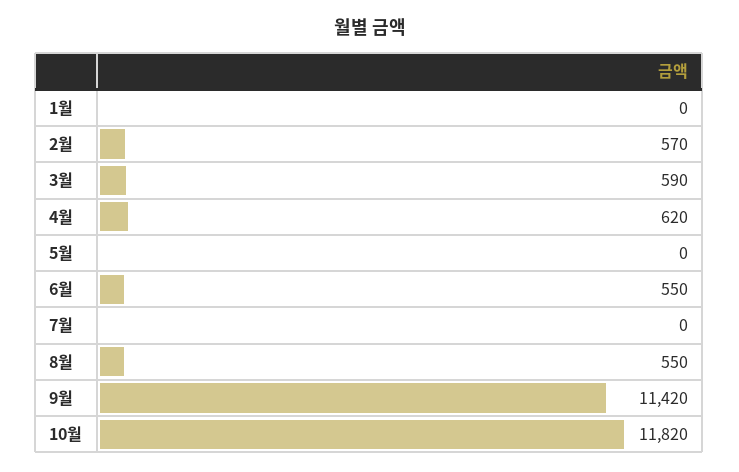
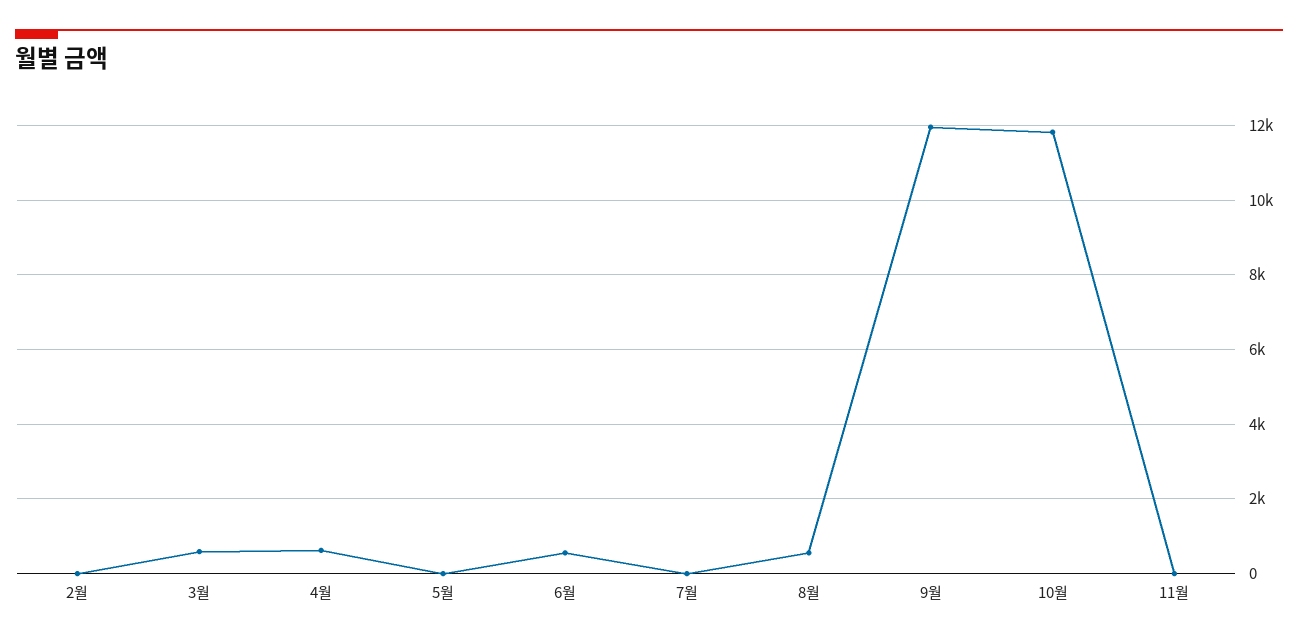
1월: 0 -> none
2월: 570 -> 0
9월: 11420 -> 12000
11월: none -> 0

